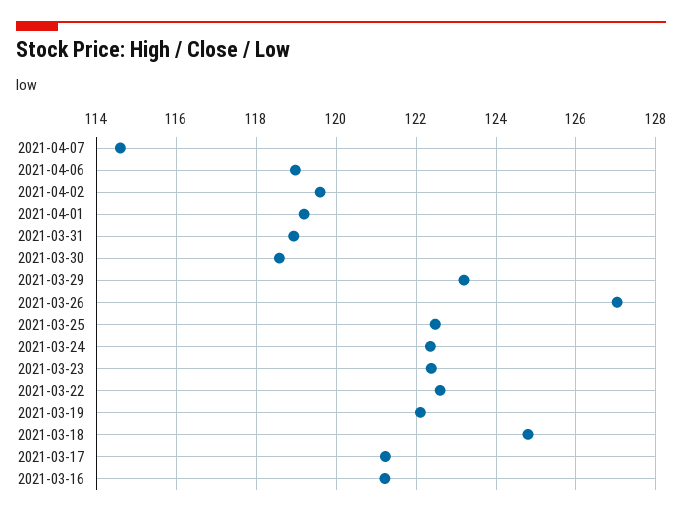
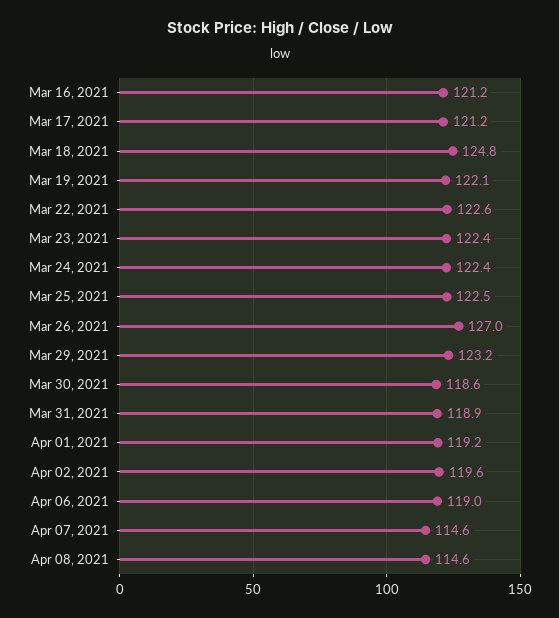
Apr 08, 2021: none -> 114.6

